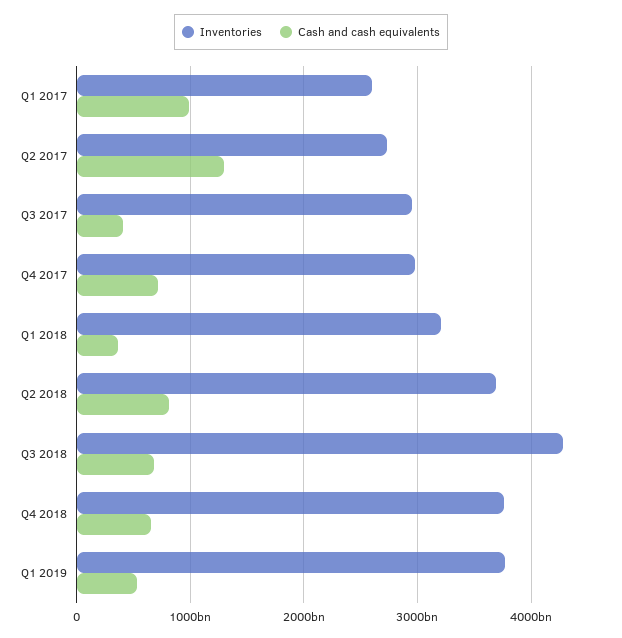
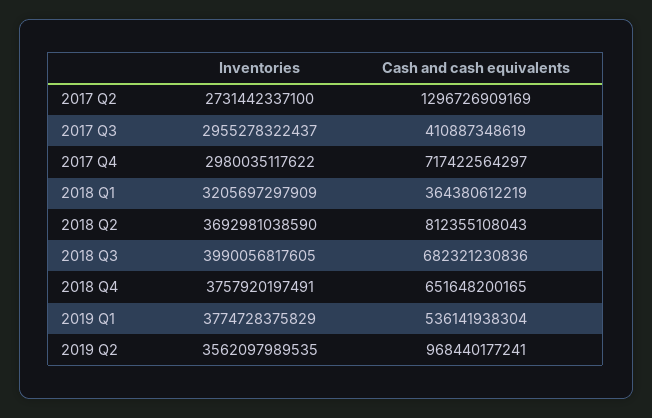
Inventories, Q1 2017: 2600000000000 -> none
Cash and cash equivalents, Q1 2017: 1000000000000 -> none
Inventories, Q3 2018: 4300000000000 -> 3990056817605
Inventories, 2019 Q2: none -> 3562097989535
Cash and cash equivalents, 2019 Q2: none -> 968440177241

